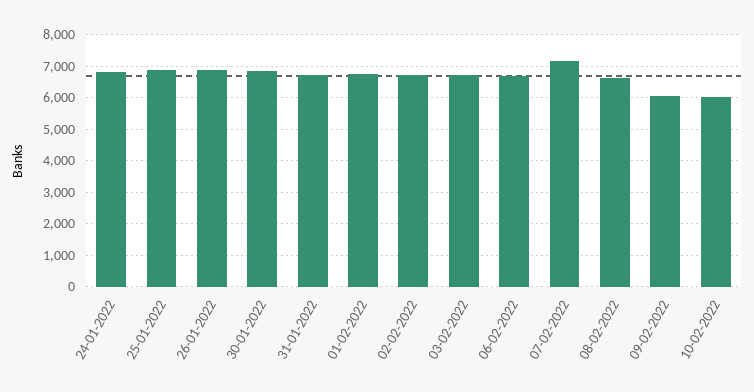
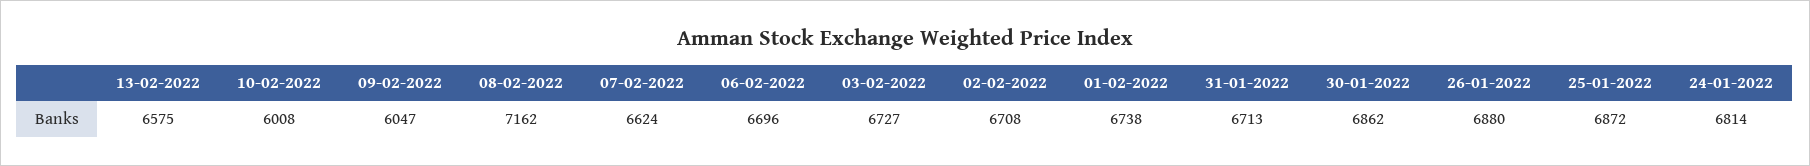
07-02-2022: 7200 -> 6624
08-02-2022: 6600 -> 7162
13-02-2022: none -> 6575

